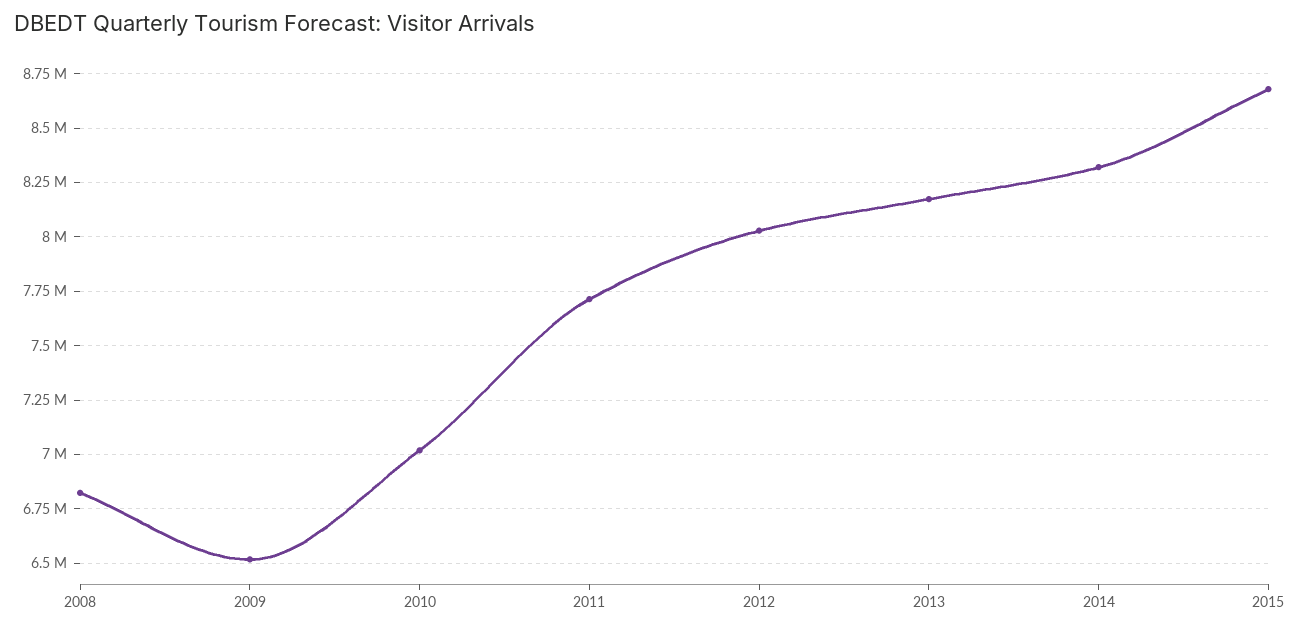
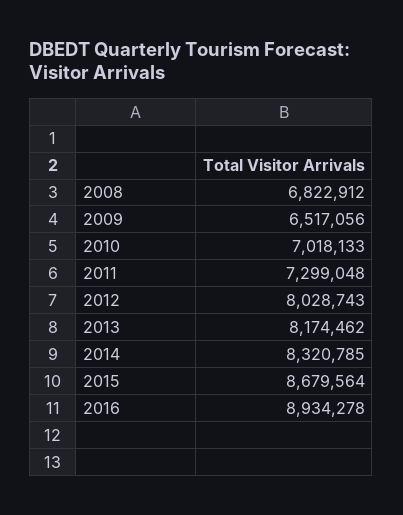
2011: 7700000 -> 7299048
2016: none -> 8934278

